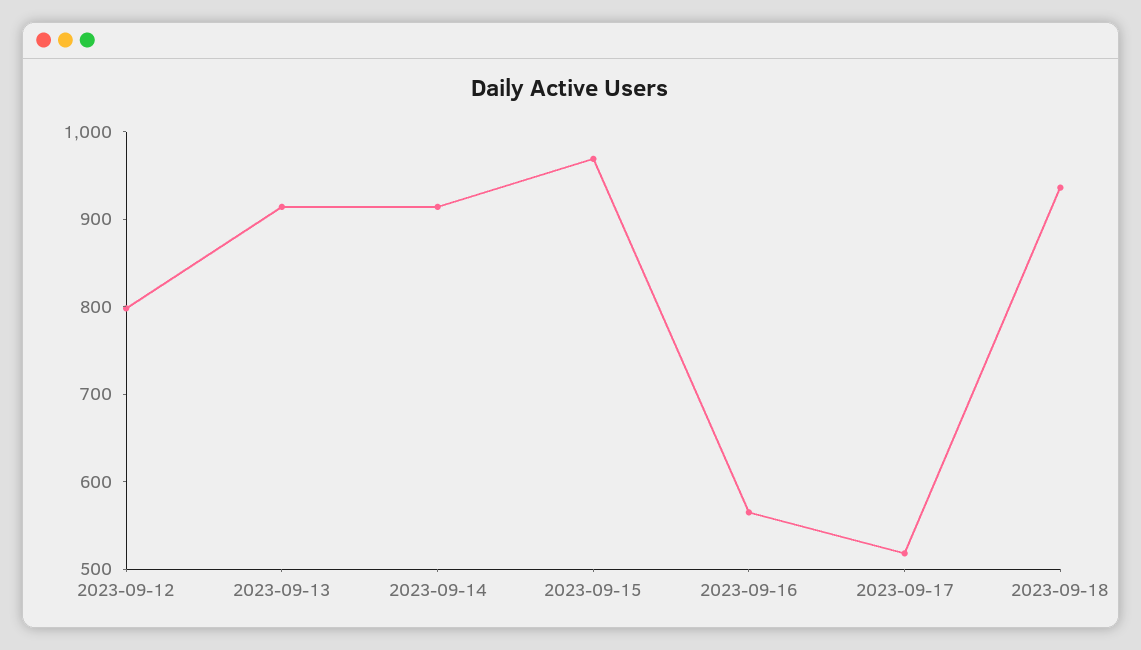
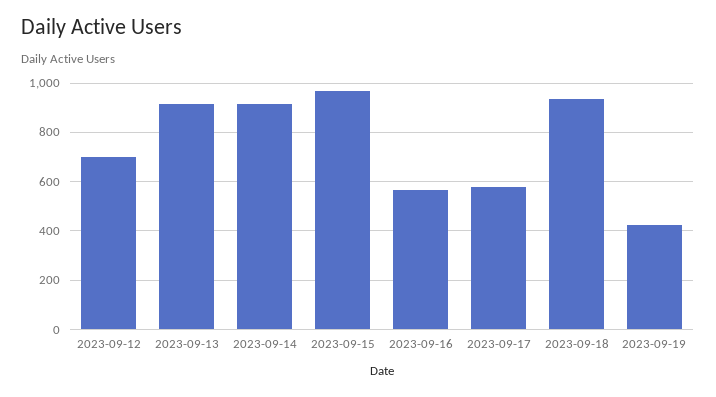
2023-09-12: 800 -> 700
2023-09-17: 520 -> 575
2023-09-19: none -> 425

